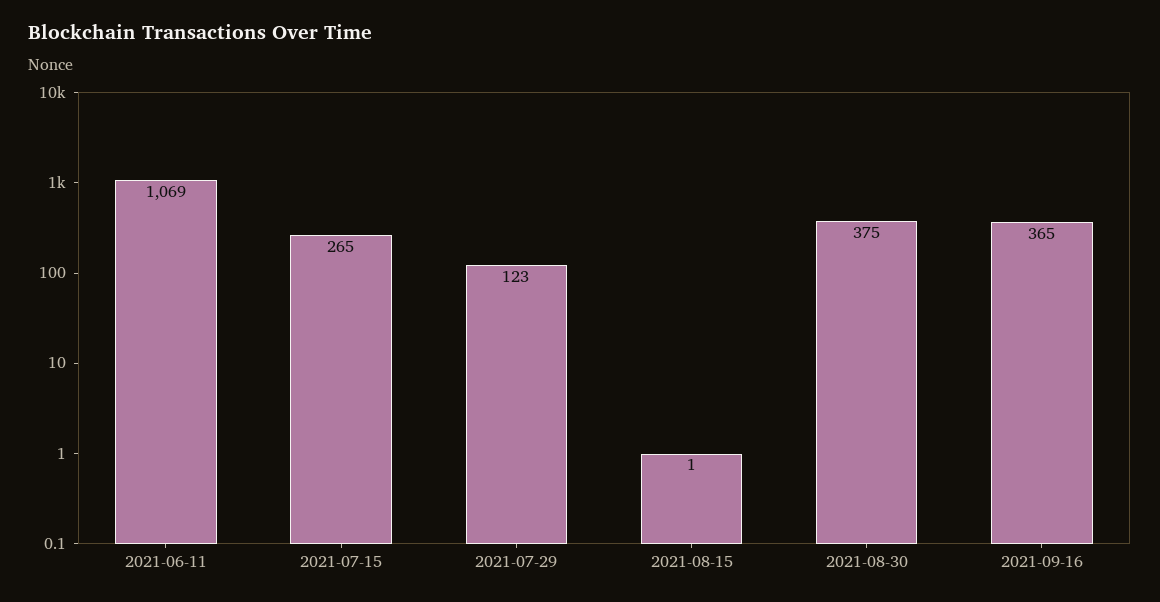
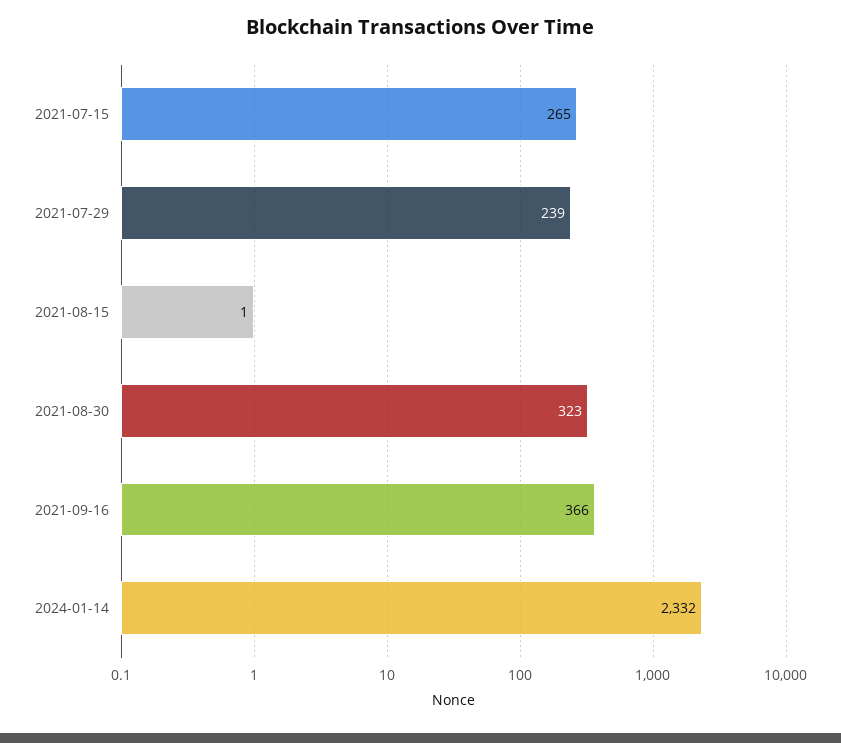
2021-06-11: 1069 -> none
2021-07-29: 123 -> 239
2021-08-30: 375 -> 323
2021-09-16: 365 -> 366
2024-01-14: none -> 2332

